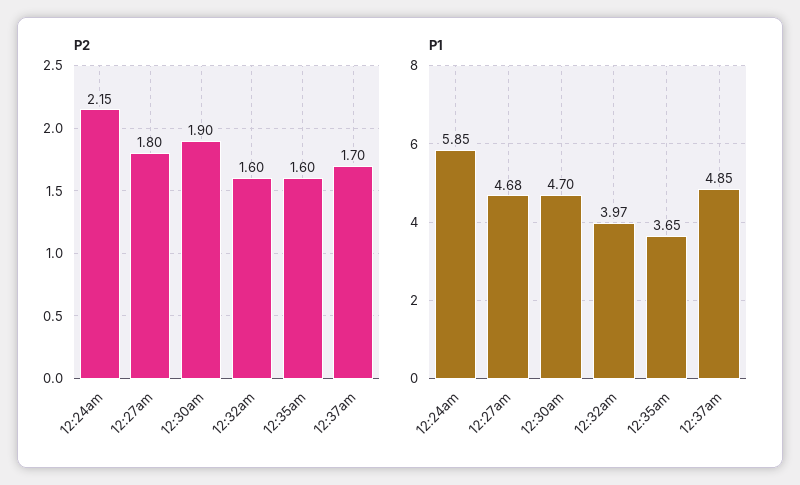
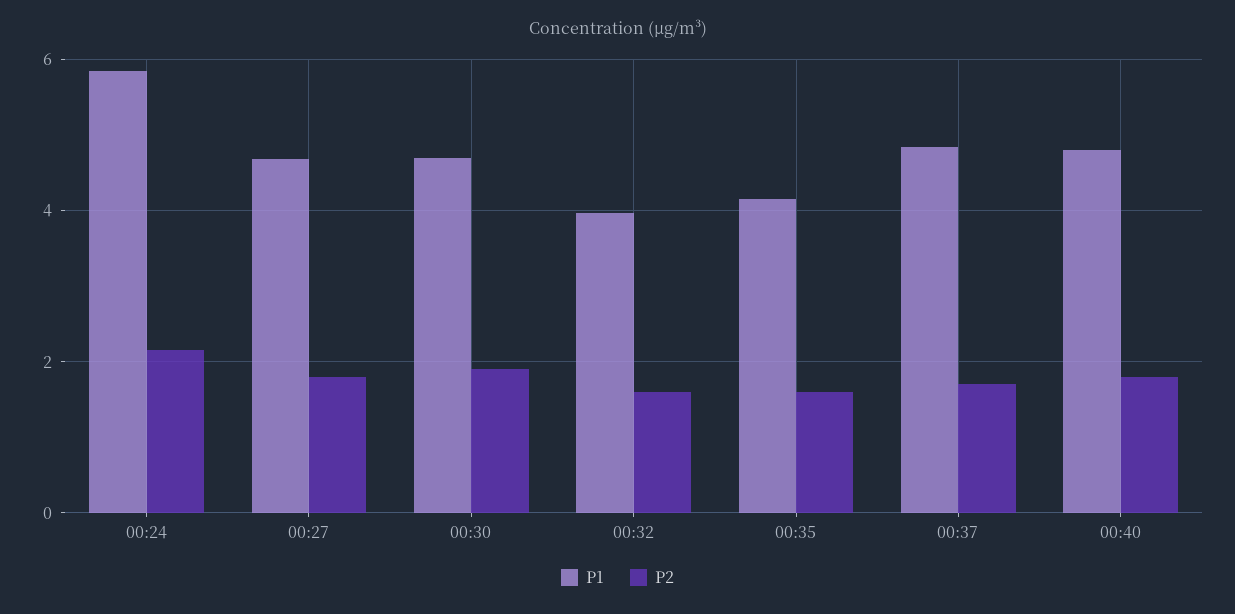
P1, 12:35am: 3.65 -> 4.2
P1, 00:40: none -> 4.8
P2, 00:40: none -> 1.8

